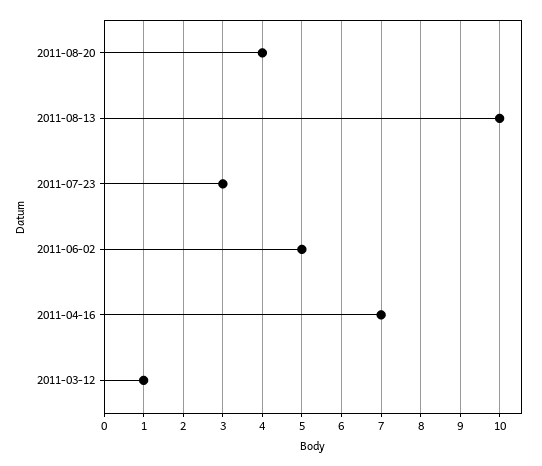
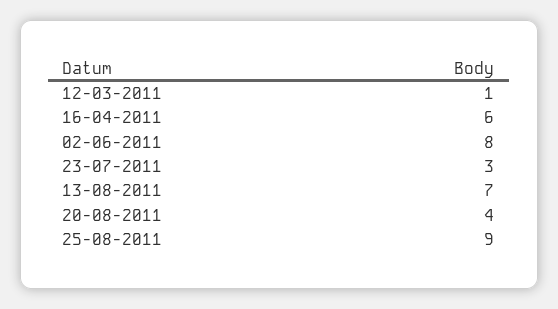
2011-08-13: 10 -> 7
2011-06-02: 5 -> 8
2011-04-16: 7 -> 6
25-08-2011: none -> 9

